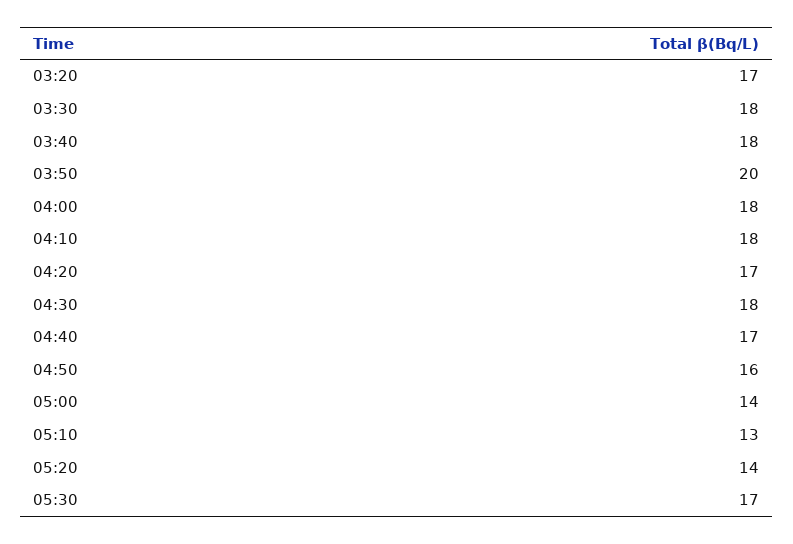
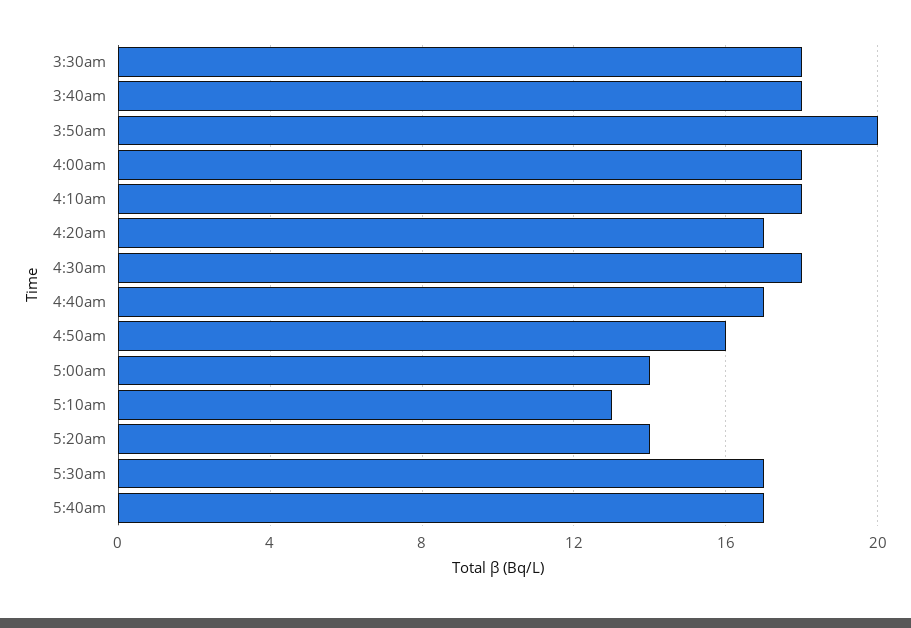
03:20: 17 -> none
5:40am: none -> 17

